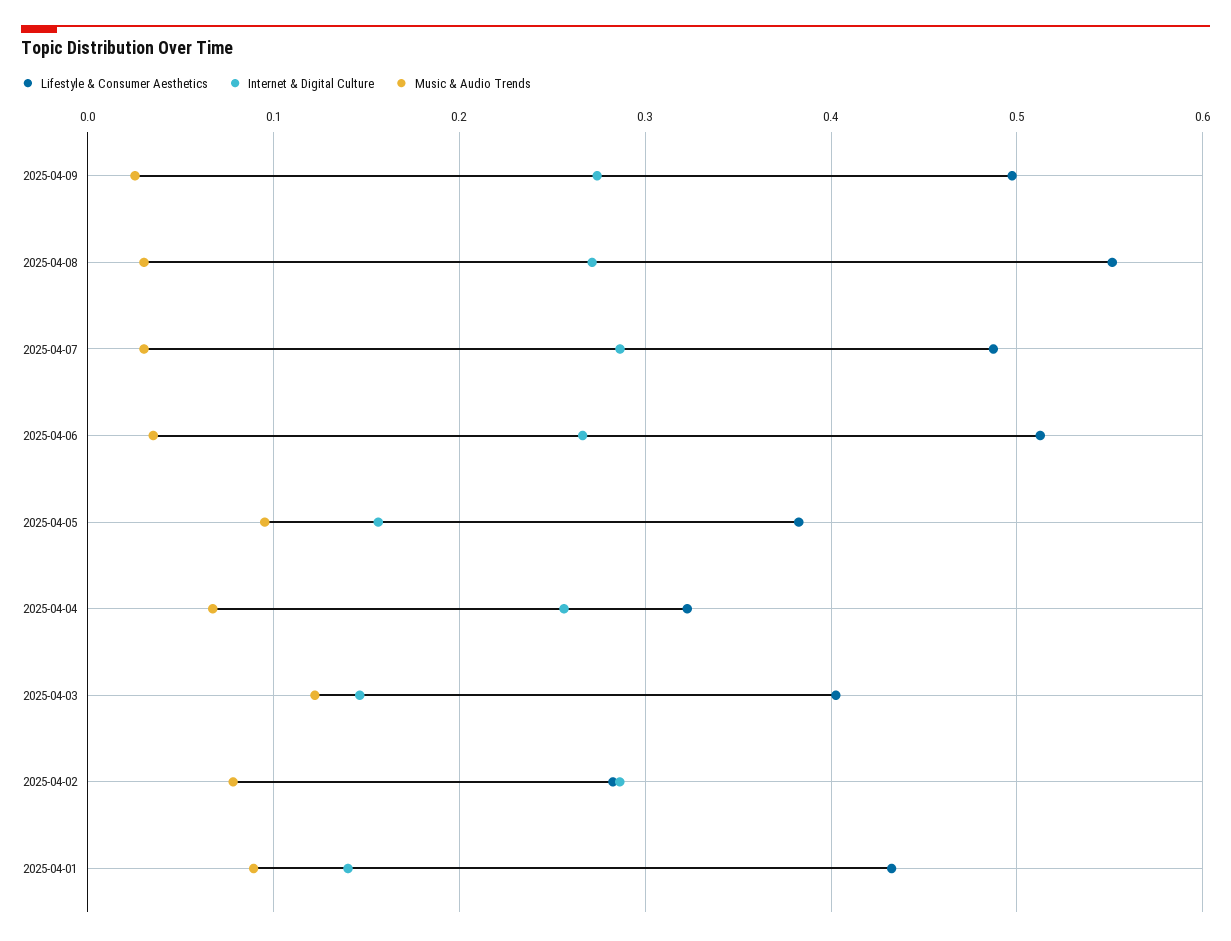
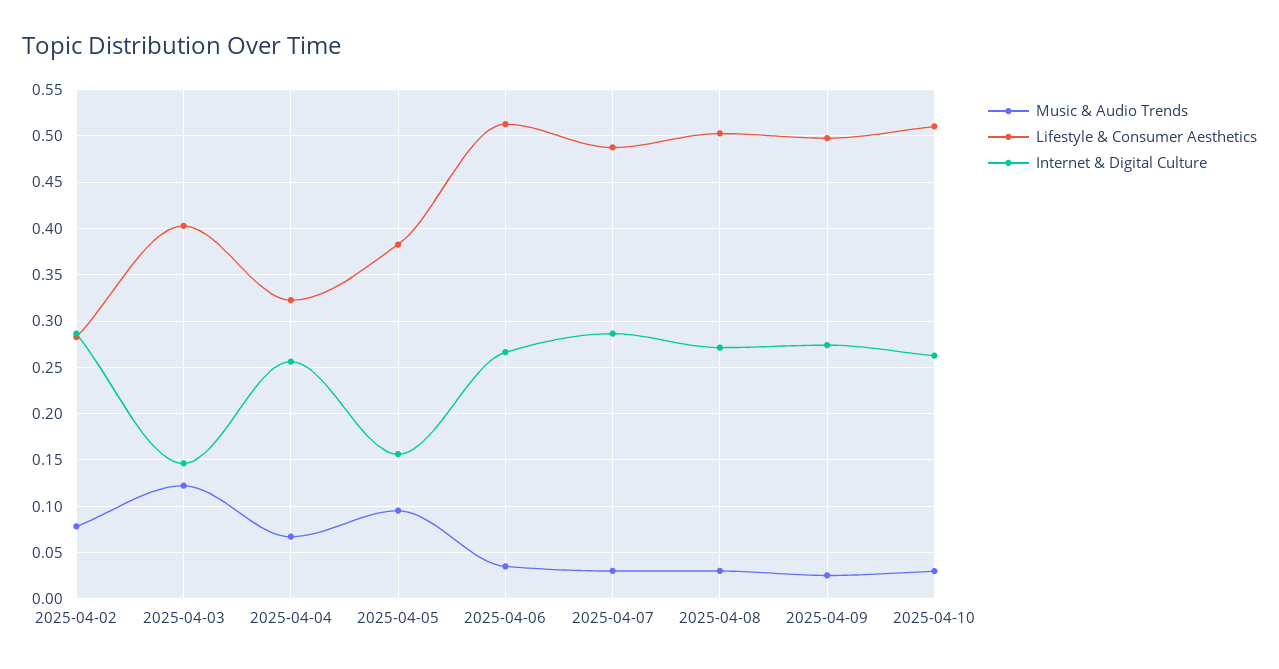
Lifestyle & Consumer Aesthetics, 2025-04-08: 0.55 -> 0.5
Lifestyle & Consumer Aesthetics, 2025-04-01: 0.43 -> none
Internet & Digital Culture, 2025-04-01: 0.14 -> none
Music & Audio Trends, 2025-04-01: 0.09 -> none
Music & Audio Trends, 2025-04-10: none -> 0.03
Lifestyle & Consumer Aesthetics, 2025-04-10: none -> 0.51
Internet & Digital Culture, 2025-04-10: none -> 0.26

